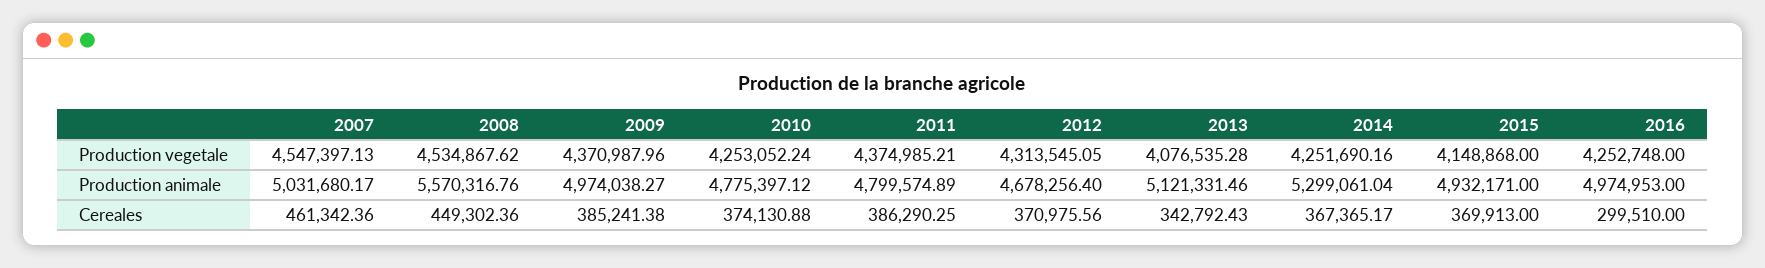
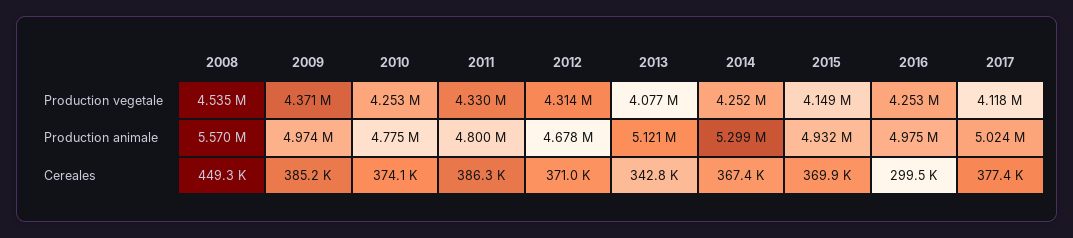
2007, Production vegetale: 4547397.13 -> none
2011, Production vegetale: 4374985.21 -> 4330000
2007, Production animale: 5031680.17 -> none
2007, Cereales: 461342.36 -> none
2017, Production vegetale: none -> 4118000
2017, Production animale: none -> 5024000
2017, Cereales: none -> 377400

